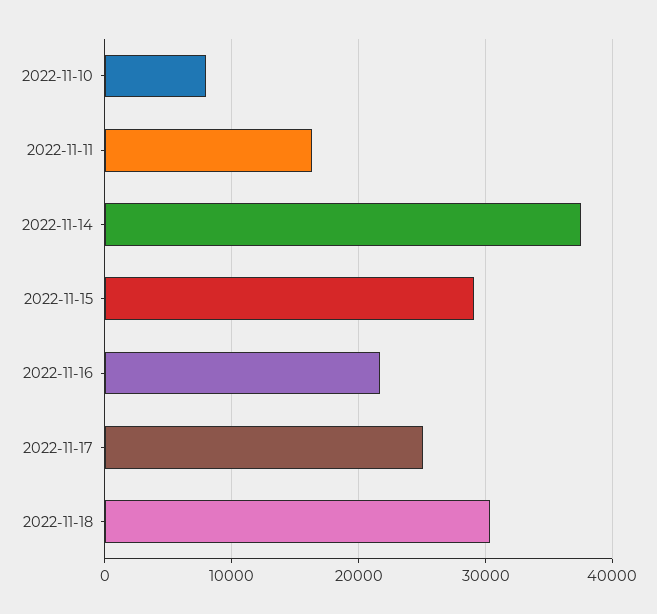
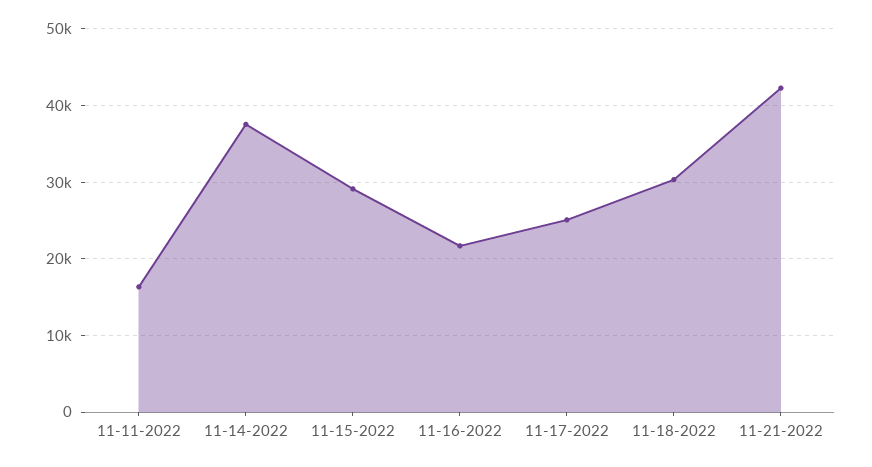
2022-11-10: 8000 -> none
11-21-2022: none -> 42000

